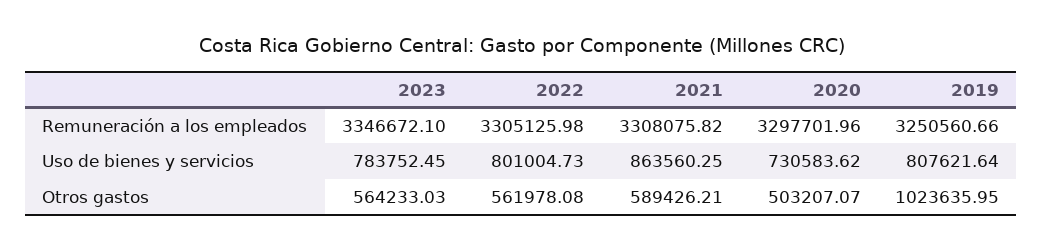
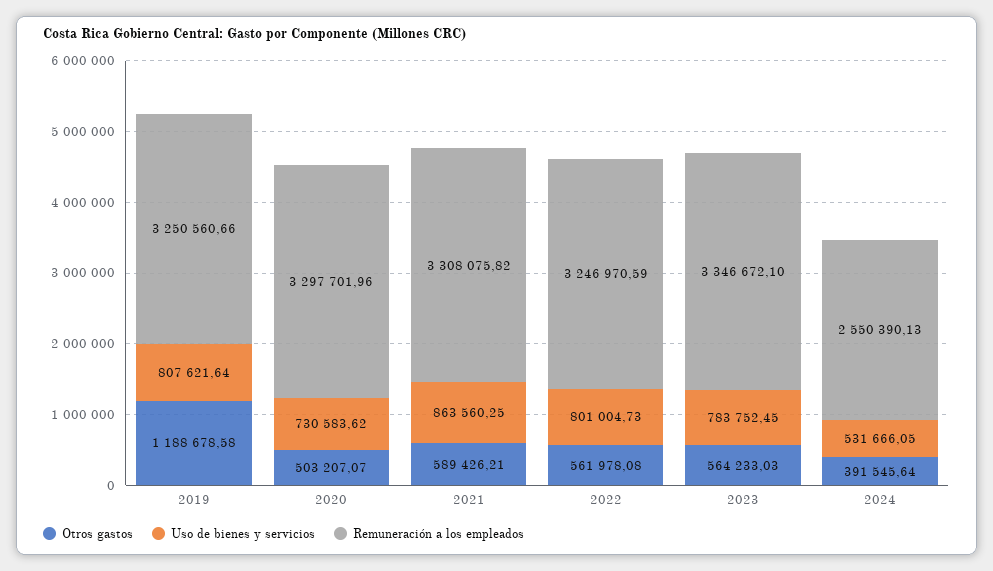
Remuneración a los empleados, 2022: 3305125.98 -> 3246970.59
Otros gastos, 2019: 1023635.95 -> 1188678.58
Otros gastos, 2024: none -> 391545.64
Uso de bienes y servicios, 2024: none -> 531666.05
Remuneración a los empleados, 2024: none -> 2550390.13

